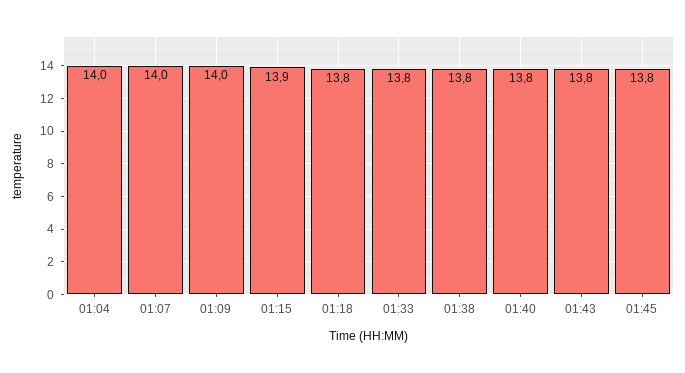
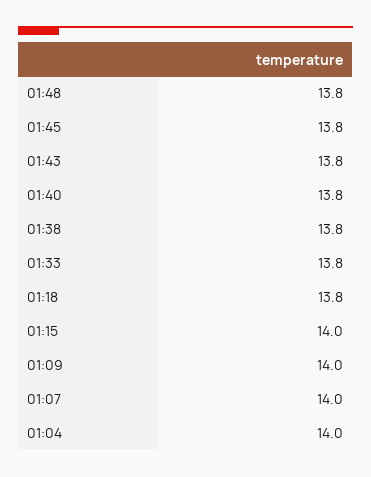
01:15: 13.9 -> 14
01:48: none -> 13.8

